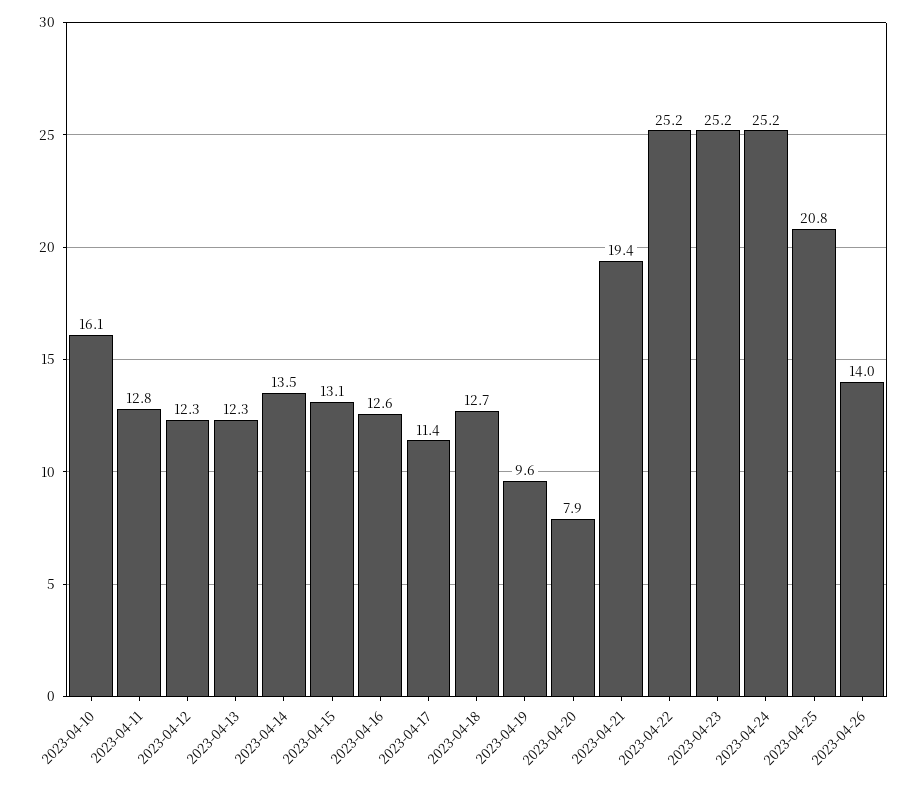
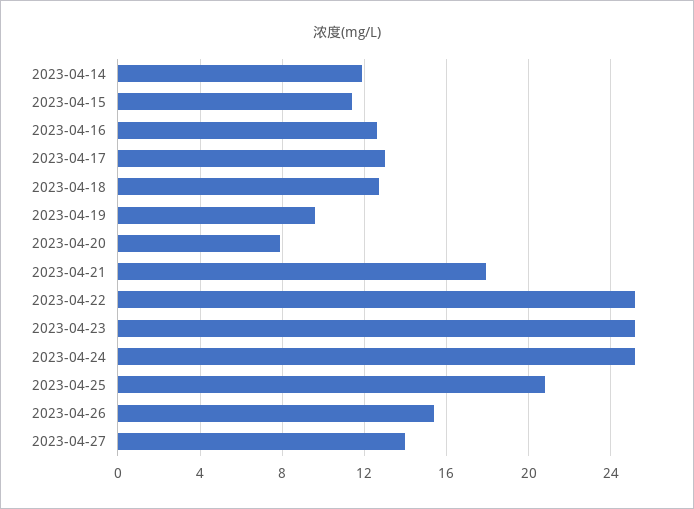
2023-04-10: 16.1 -> none
2023-04-11: 12.8 -> none
2023-04-12: 12.3 -> none
2023-04-13: 12.3 -> none
2023-04-14: 13.5 -> 12
2023-04-15: 13.1 -> 11.5
2023-04-17: 11.4 -> 13
2023-04-21: 19.4 -> 18
2023-04-26: 14 -> 15.5
2023-04-27: none -> 14

